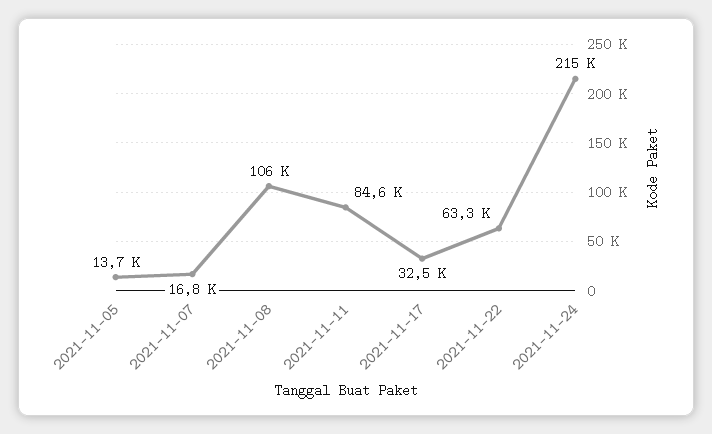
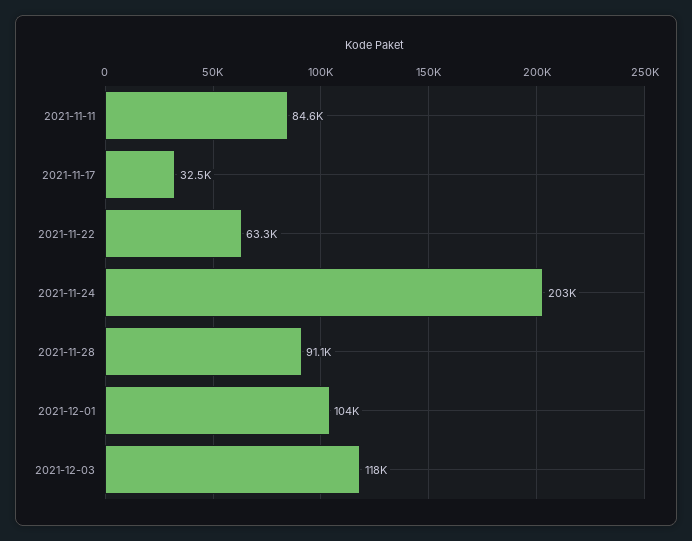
2021-11-05: 13700 -> none
2021-11-07: 16800 -> none
2021-11-08: 106000 -> none
2021-11-24: 215000 -> 203000
2021-11-28: none -> 91100
2021-12-01: none -> 104000
2021-12-03: none -> 118000

